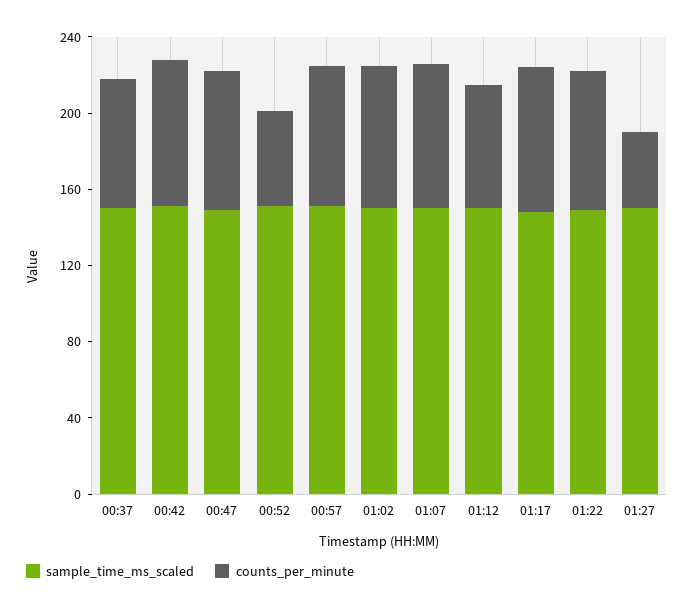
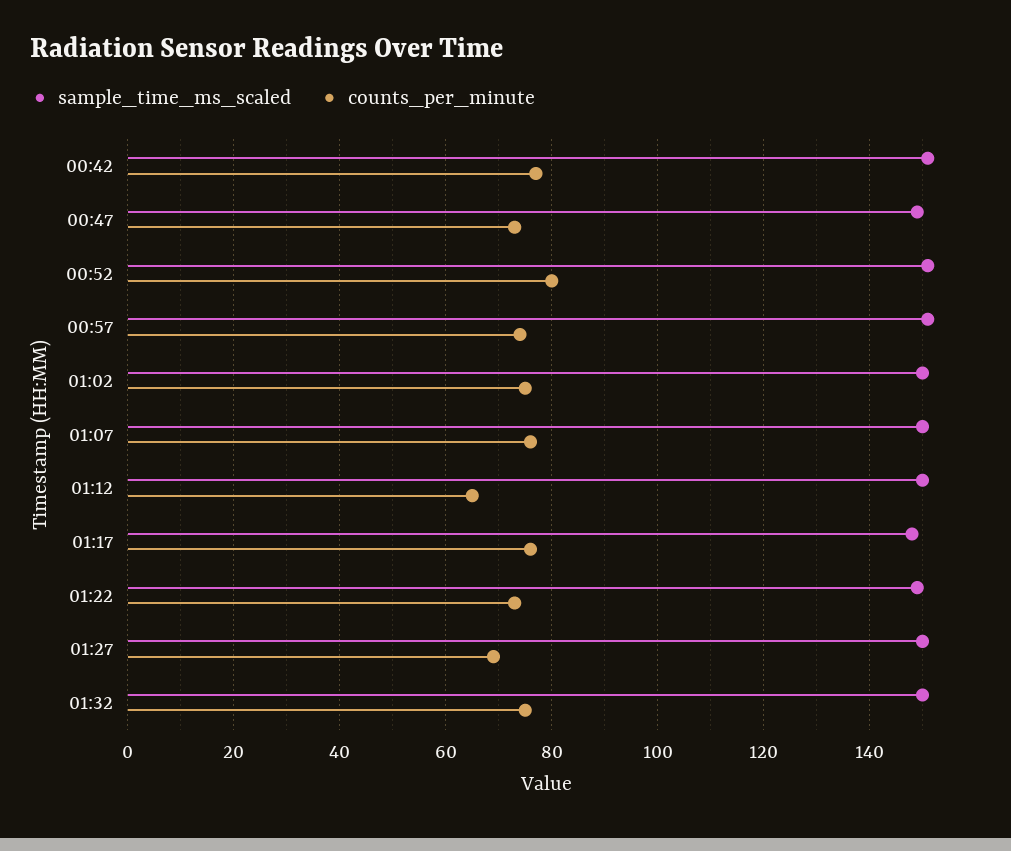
sample_time_ms_scaled, 00:37: 150 -> none
counts_per_minute, 00:37: 70 -> none
counts_per_minute, 00:52: 50 -> 80
counts_per_minute, 01:27: 40 -> 70
sample_time_ms_scaled, 01:32: none -> 150
counts_per_minute, 01:32: none -> 75

